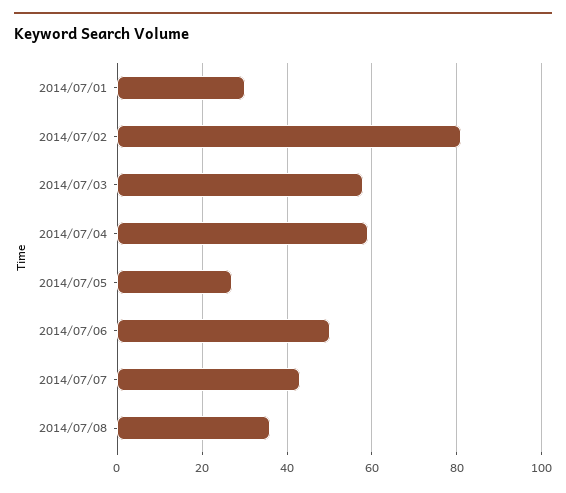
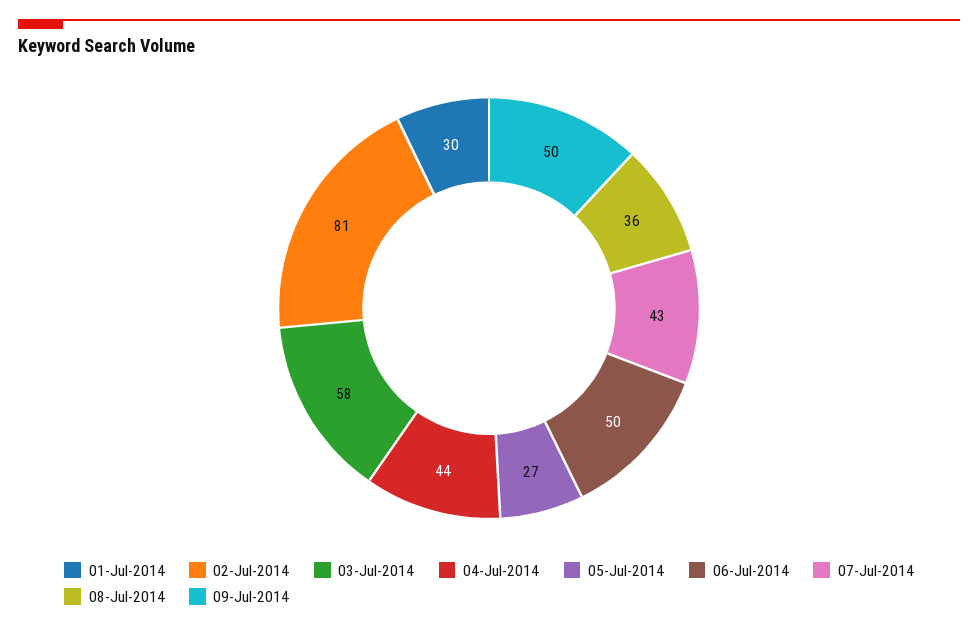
2014/07/04: 60 -> 44
09-Jul-2014: none -> 50

